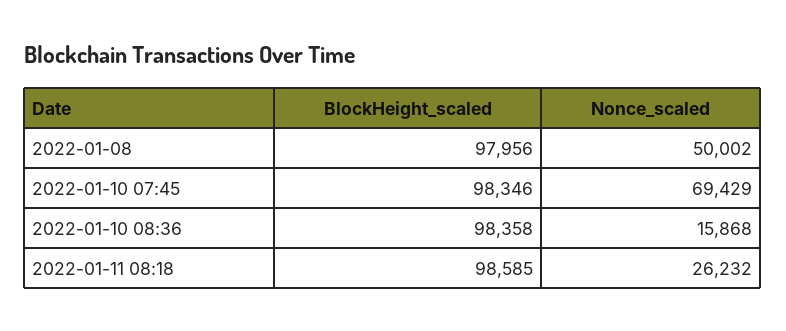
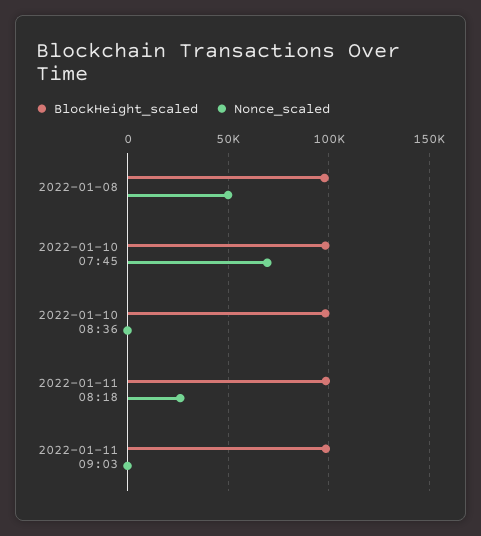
Nonce_scaled, 2022-01-10 08:36: 15868 -> 0
BlockHeight_scaled, 2022-01-11 09:03: none -> 100000
Nonce_scaled, 2022-01-11 09:03: none -> 0

